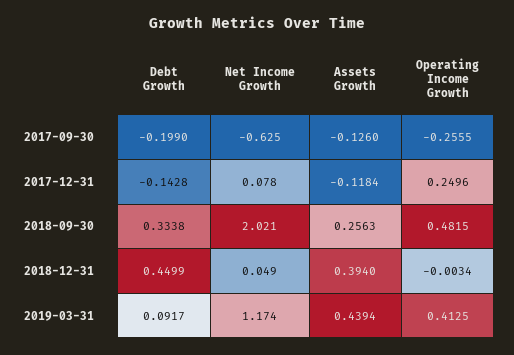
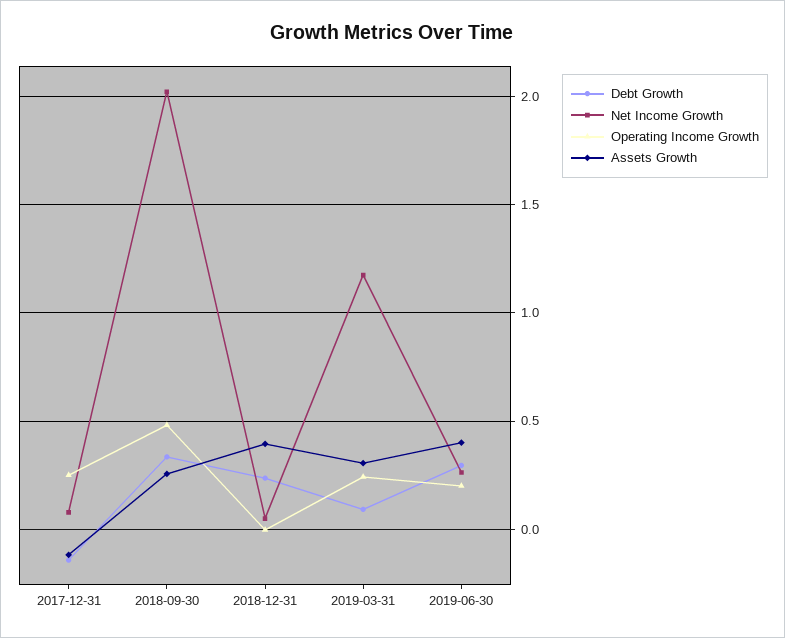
Debt Growth, 2017-09-30: -0.199 -> none
Net Income Growth, 2017-09-30: -0.625 -> none
Assets Growth, 2017-09-30: -0.126 -> none
Operating Income Growth, 2017-09-30: -0.2555 -> none
Debt Growth, 2018-12-31: 0.4499 -> 0.25
Assets Growth, 2019-03-31: 0.4394 -> 0.3
Operating Income Growth, 2019-03-31: 0.4125 -> 0.25
Debt Growth, 2019-06-30: none -> 0.3
Net Income Growth, 2019-06-30: none -> 0.25
Operating Income Growth, 2019-06-30: none -> 0.2
Assets Growth, 2019-06-30: none -> 0.4

